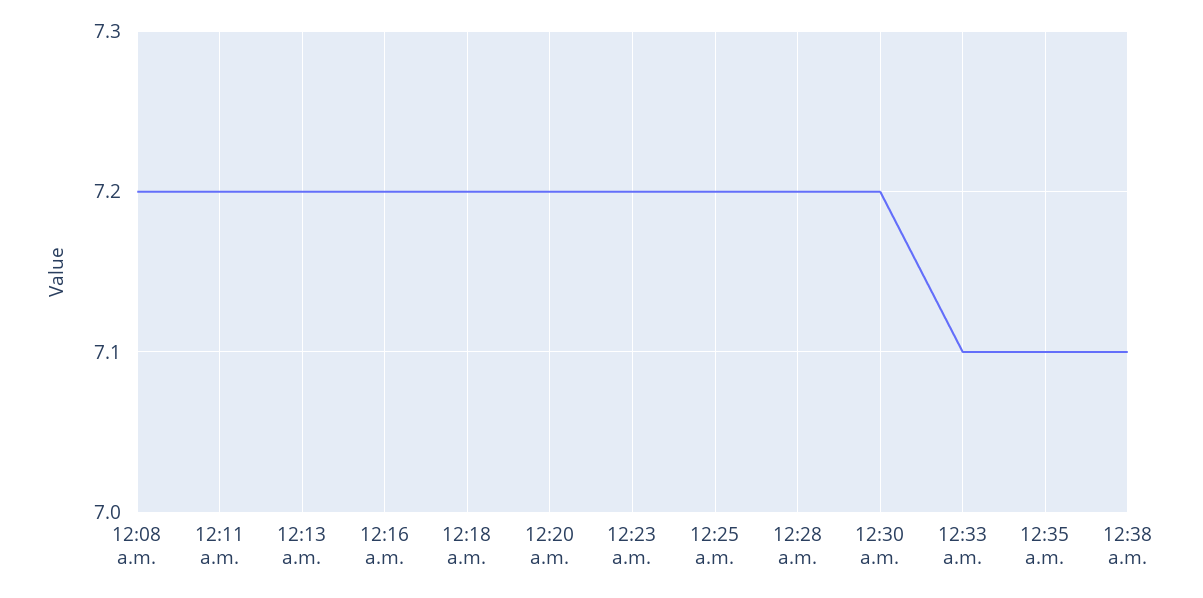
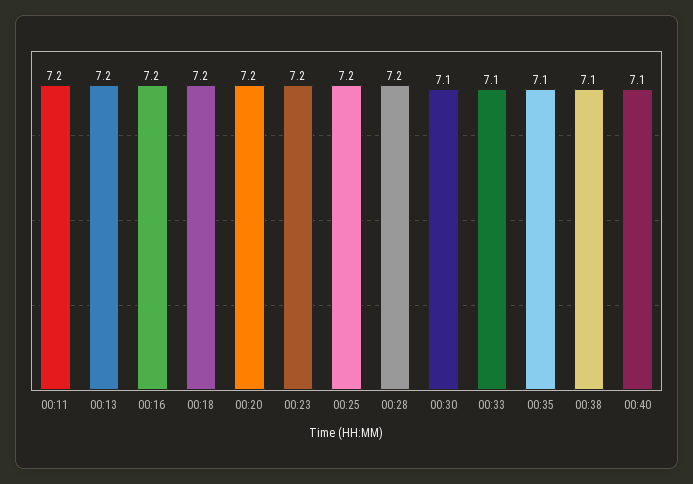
12:08 a.m.: 7.2 -> none
12:30 a.m.: 7.2 -> 7.1
00:40: none -> 7.1

